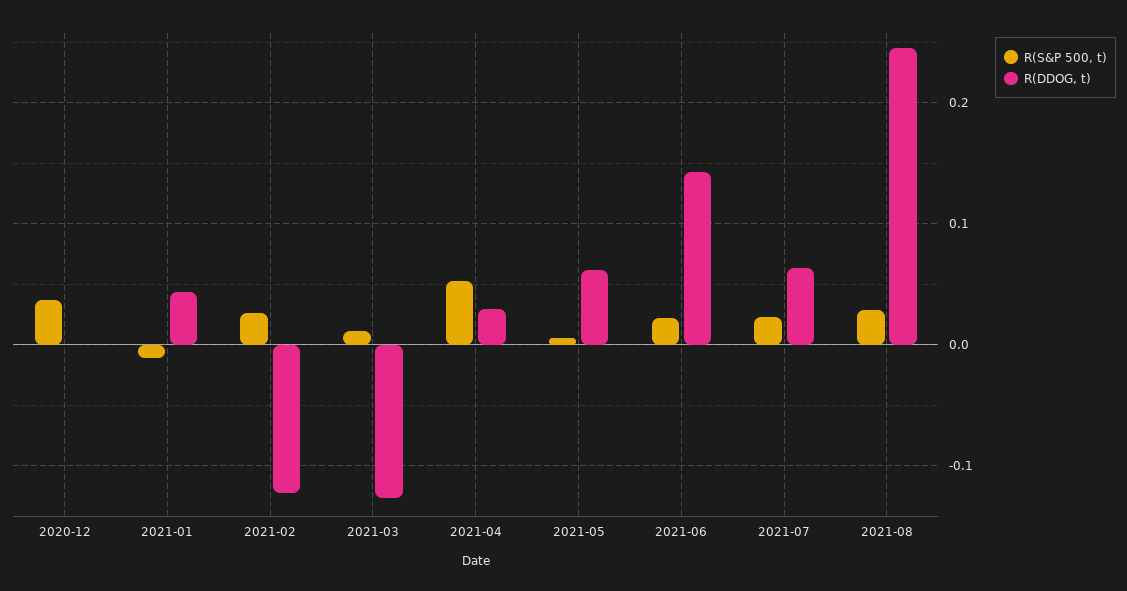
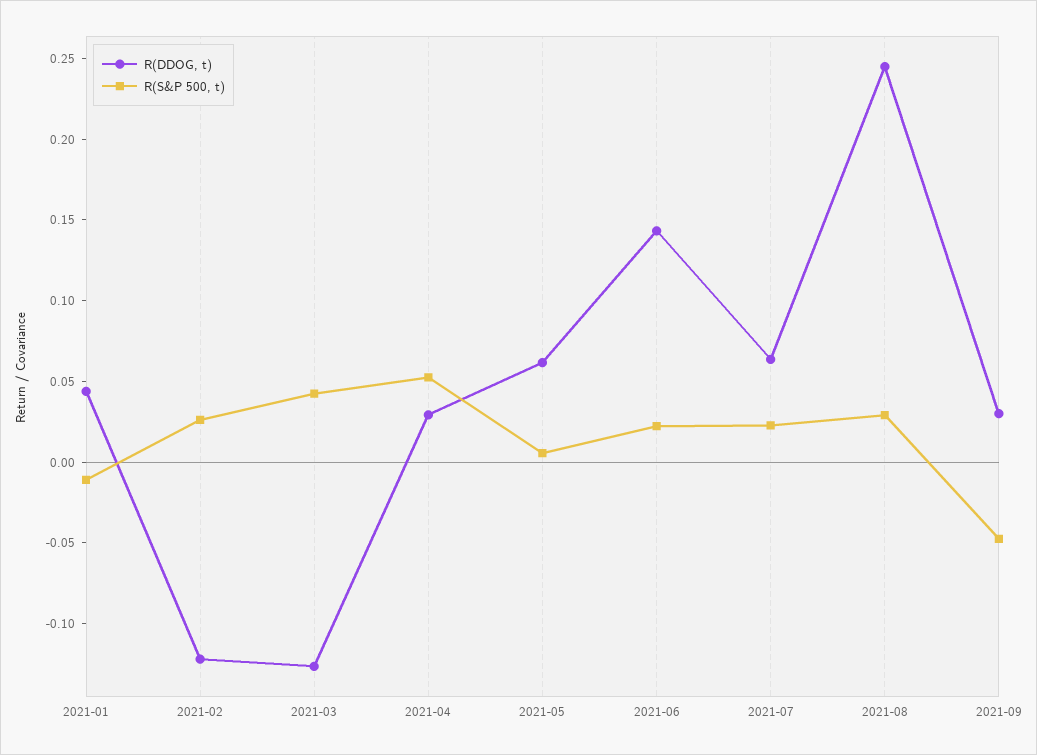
R(S&P 500, t), 2020-12: 0.04 -> none
R(DDOG, t), 2020-12: 0 -> none
R(S&P 500, t), 2021-03: 0.01 -> 0.04
R(DDOG, t), 2021-09: none -> 0.03
R(S&P 500, t), 2021-09: none -> -0.05

